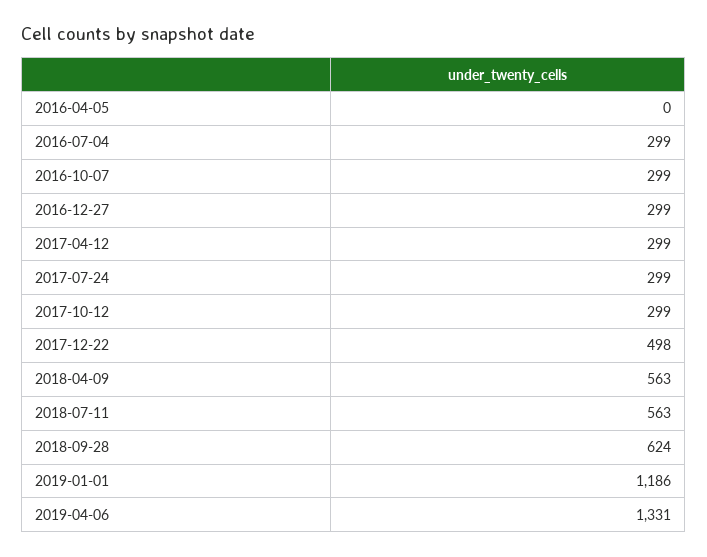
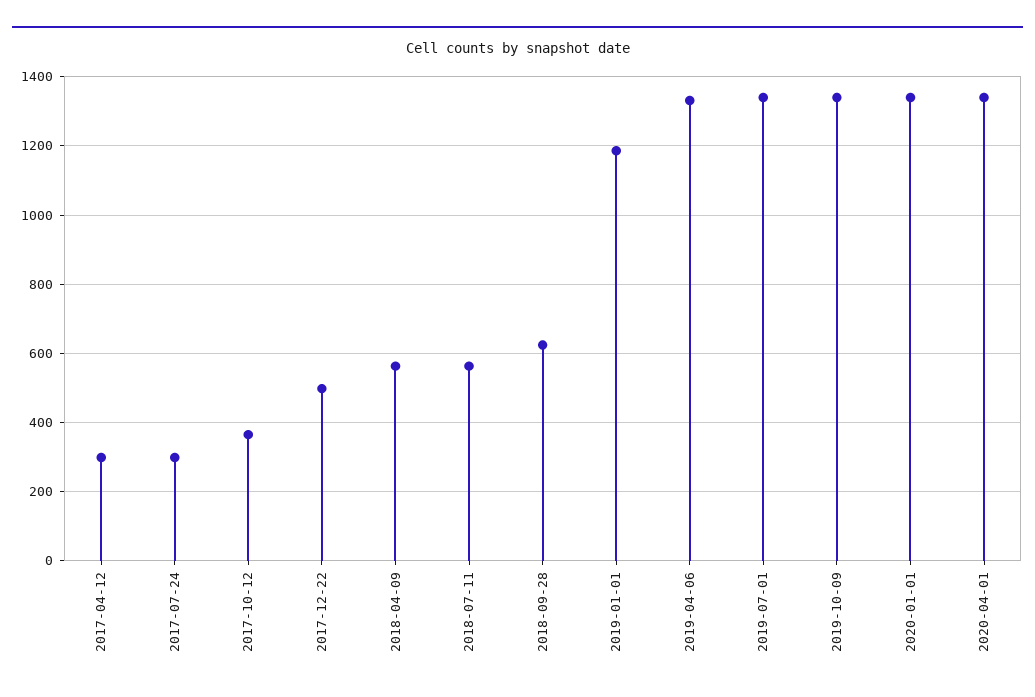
2016-04-05: 0 -> none
2016-07-04: 299 -> none
2016-10-07: 299 -> none
2016-12-27: 299 -> none
2017-10-12: 299 -> 360
2019-07-01: none -> 1340
2019-10-09: none -> 1340
2020-01-01: none -> 1340
2020-04-01: none -> 1340

